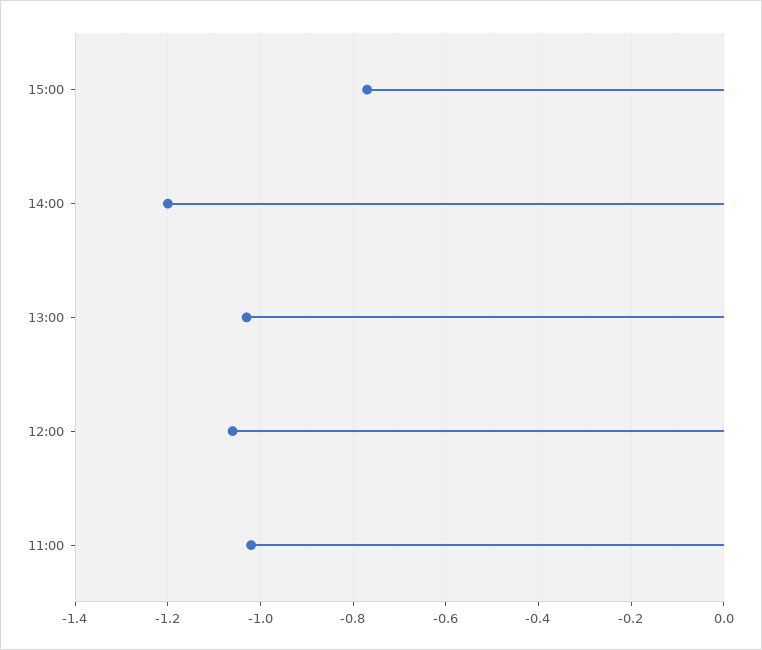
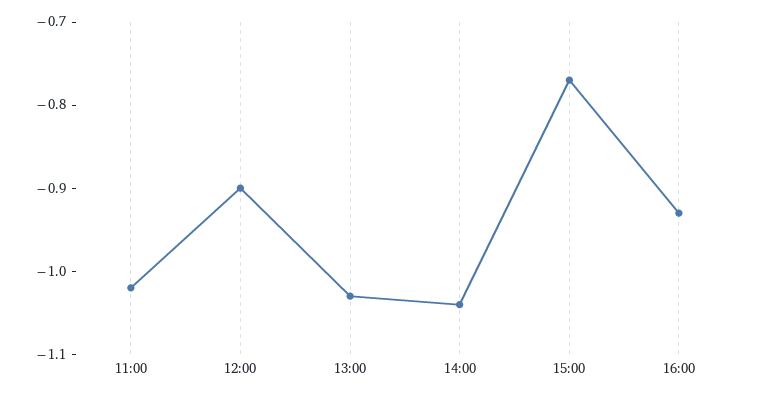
14:00: -1.2 -> -1.04
12:00: -1.05 -> -0.9
16:00: none -> -0.93

